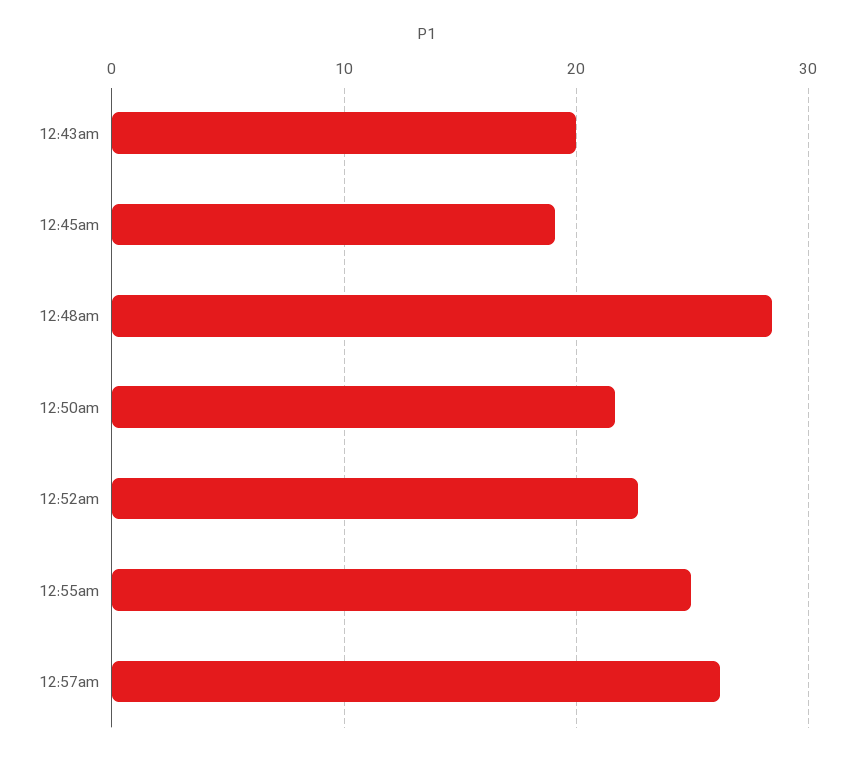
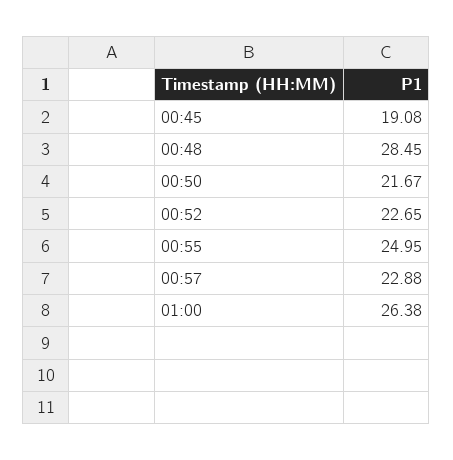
12:43am: 20 -> none
12:57am: 26 -> 22.88
01:00: none -> 26.38

